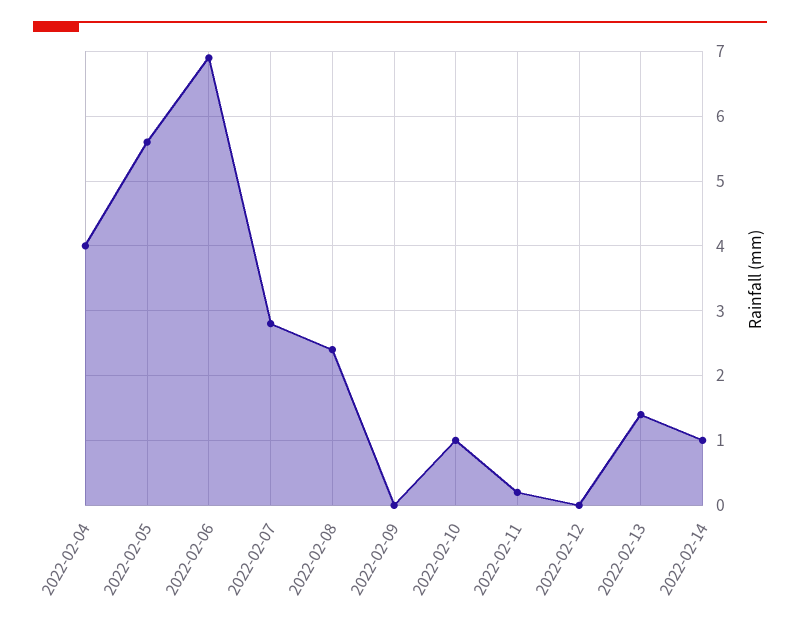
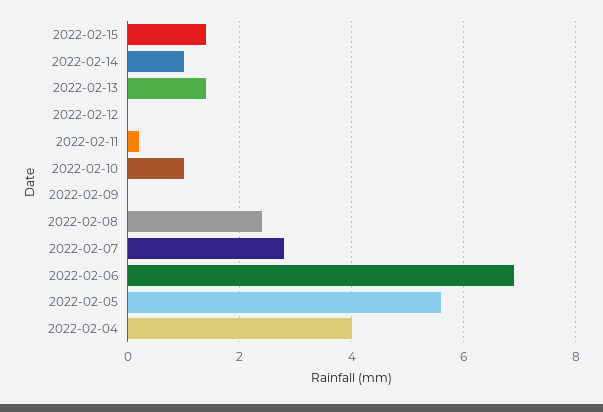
2022-02-15: none -> 1.5

